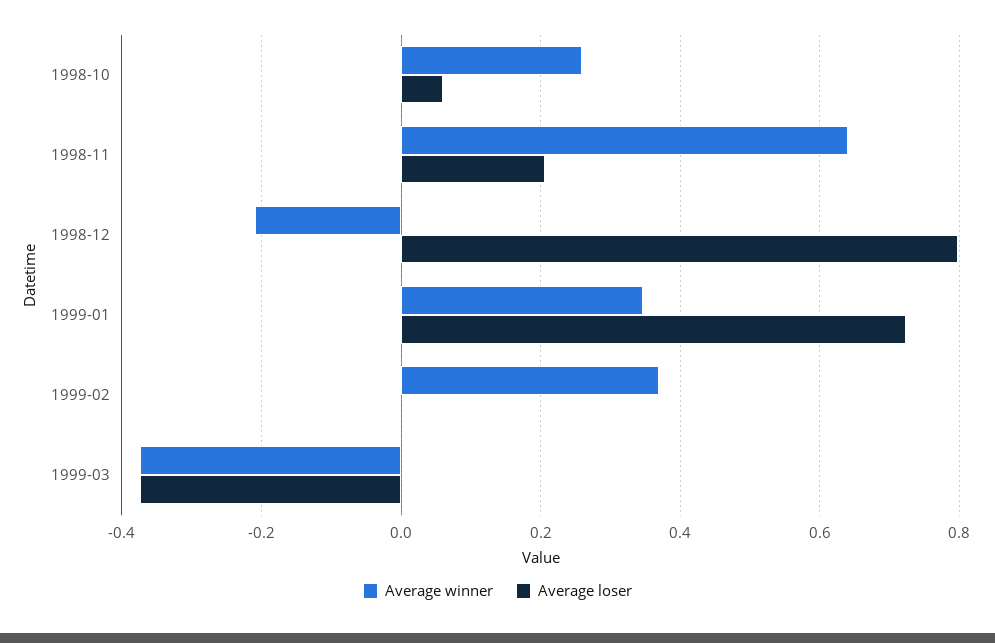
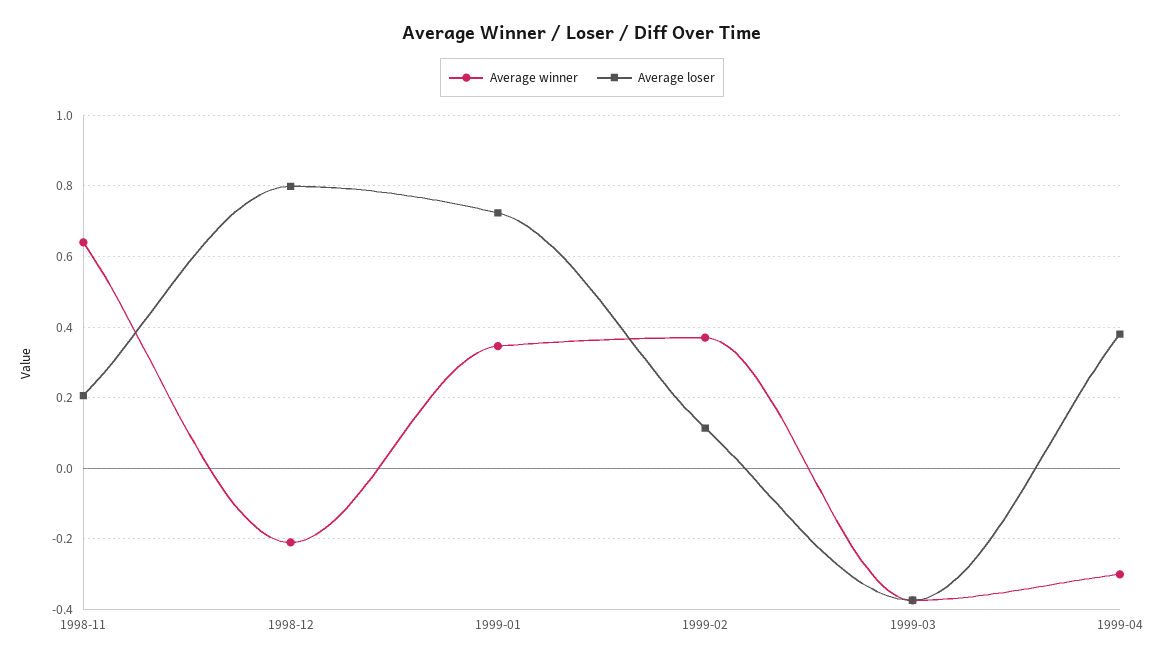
Average winner, 1998-10: 0.26 -> none
Average loser, 1998-10: 0.06 -> none
Average loser, 1999-02: 0 -> 0.12
Average winner, 1999-04: none -> -0.3
Average loser, 1999-04: none -> 0.38

